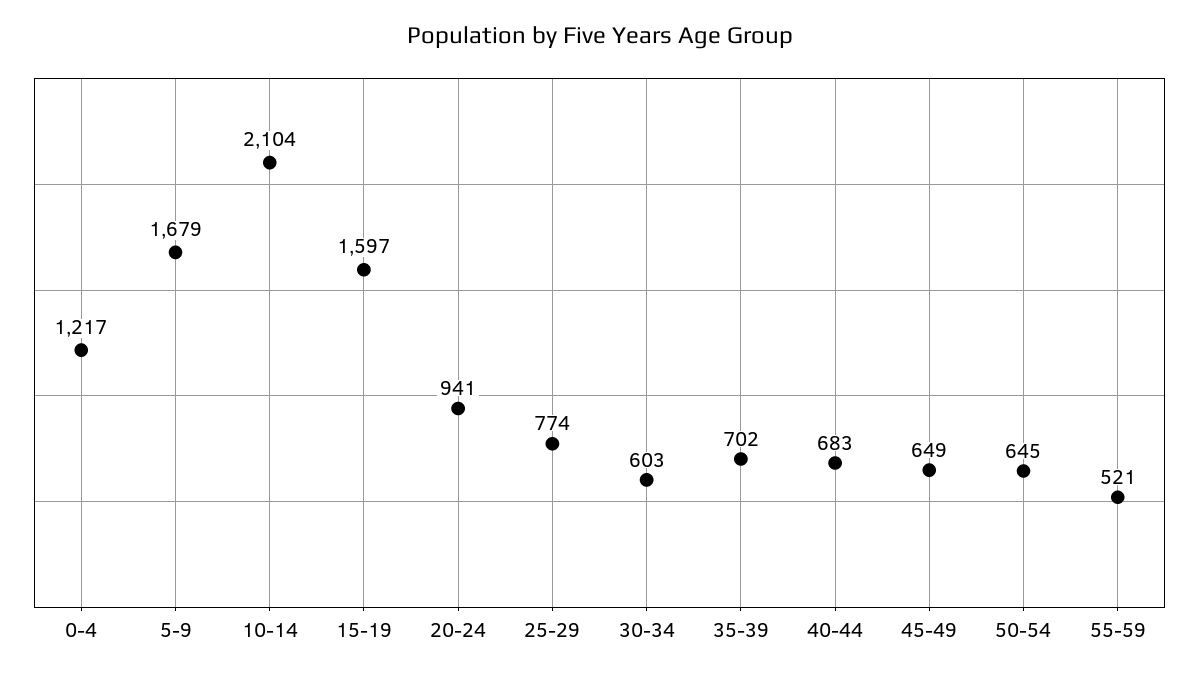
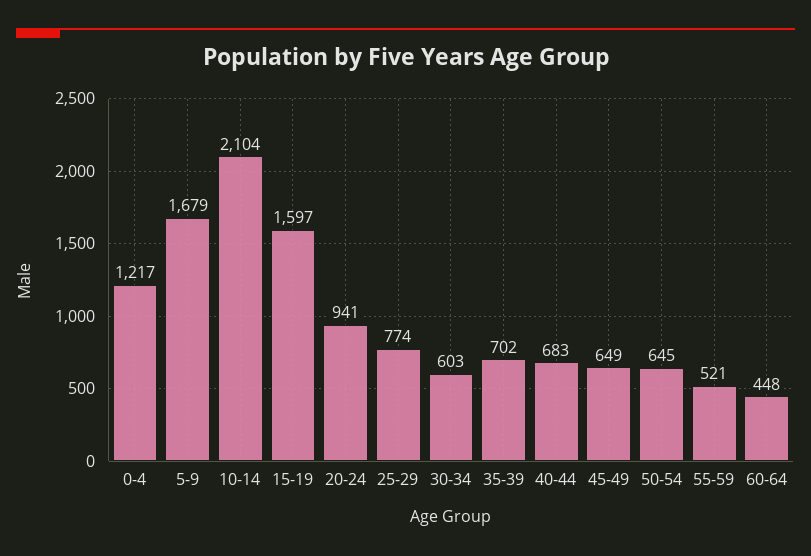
60-64: none -> 448

